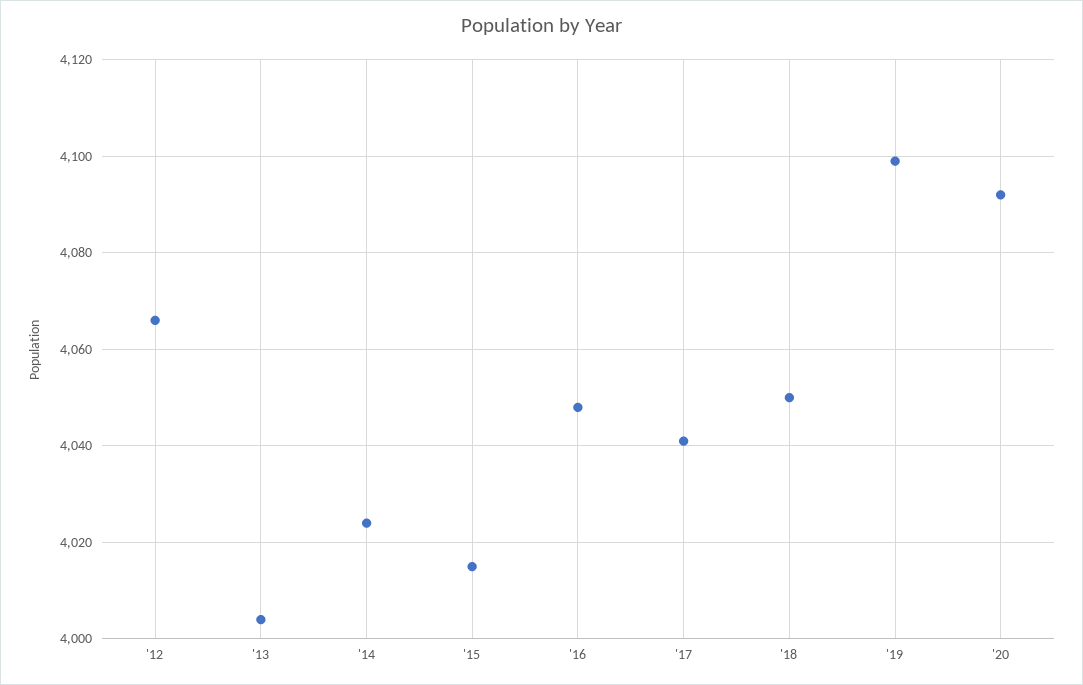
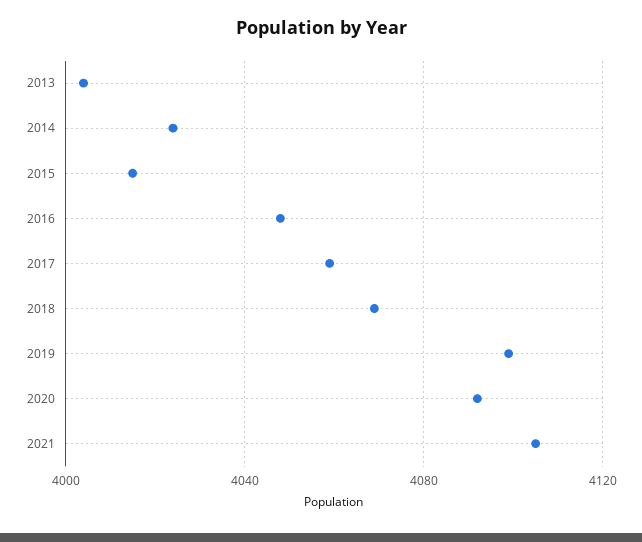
'12: 4065 -> none
'17: 4040 -> 4060
'18: 4050 -> 4070
2021: none -> 4105

